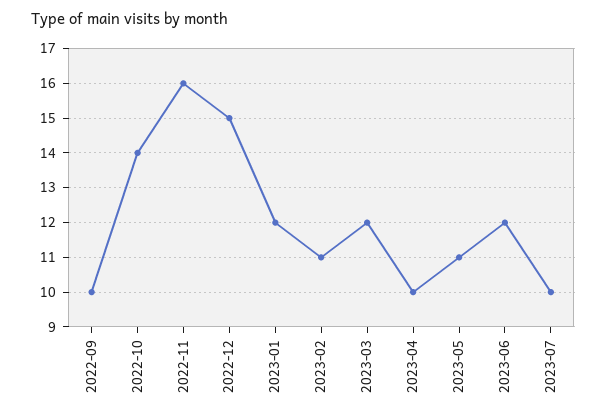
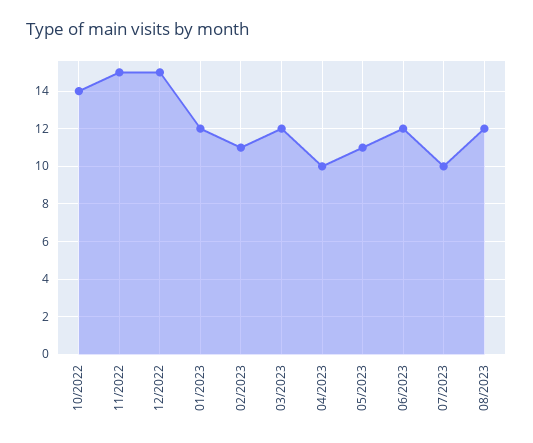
2022-09: 10 -> none
2022-11: 16 -> 15
08/2023: none -> 12

